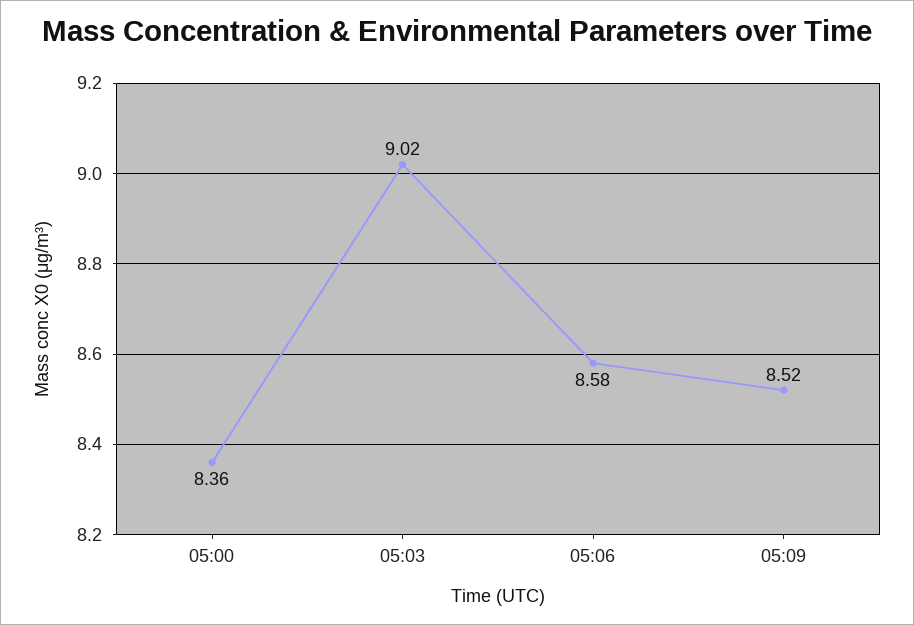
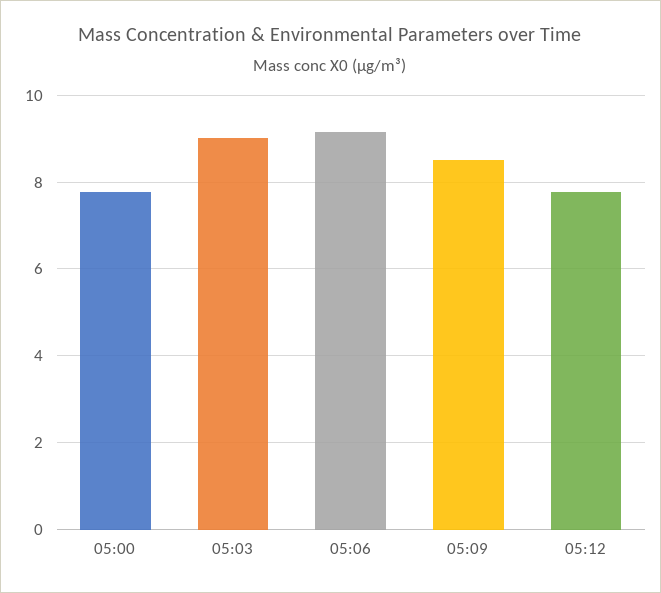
05:00: 8.36 -> 7.8
05:06: 8.58 -> 9.2
05:12: none -> 7.8

